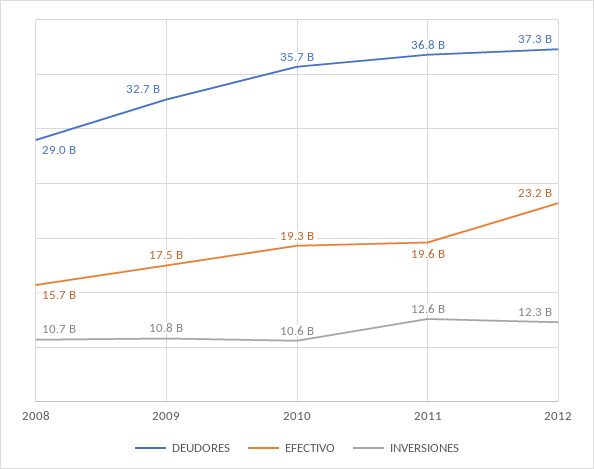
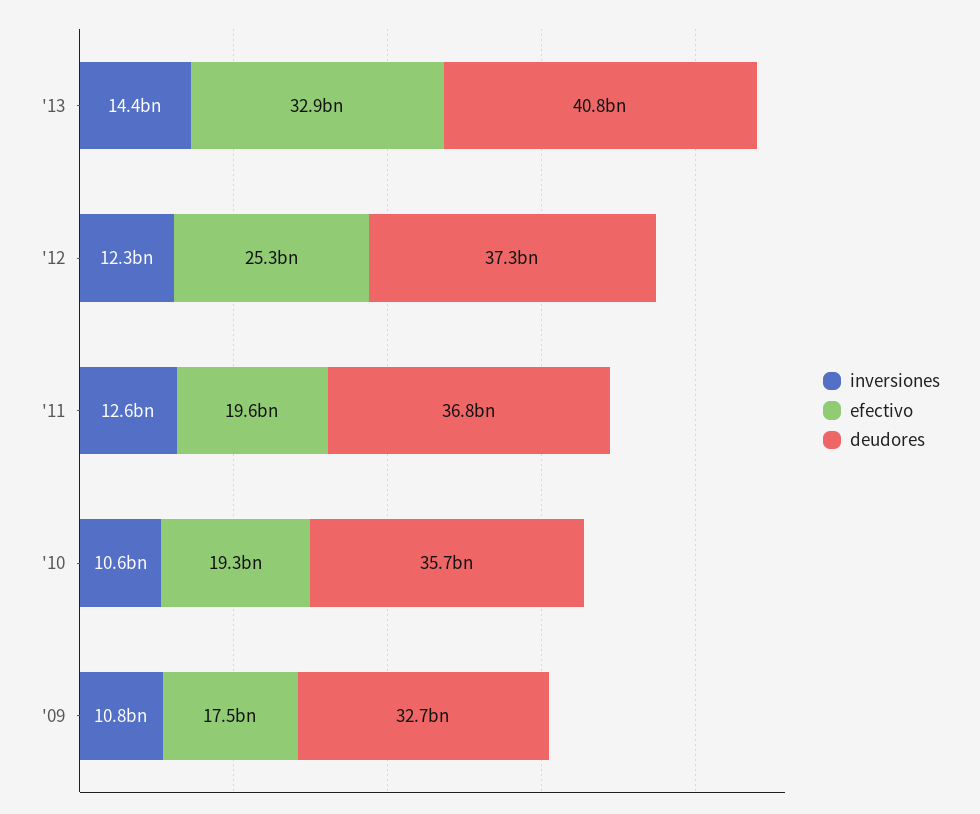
DEUDORES, 2008: 29000000000 -> none
EFECTIVO, 2008: 15700000000 -> none
INVERSIONES, 2008: 10700000000 -> none
EFECTIVO, 2012: 23200000000 -> 25300000000
INVERSIONES, '13: none -> 14400000000
EFECTIVO, '13: none -> 32900000000
DEUDORES, '13: none -> 40800000000

